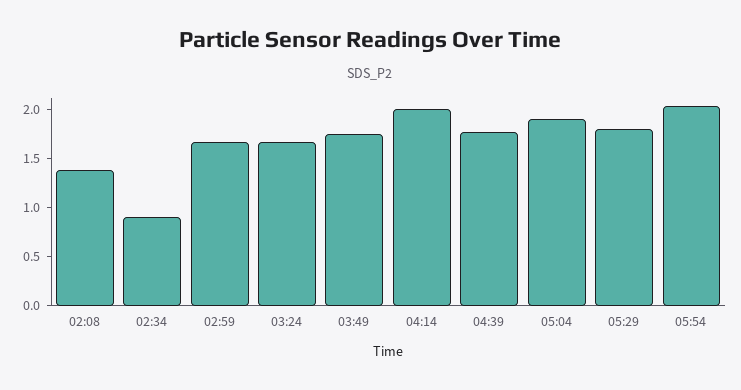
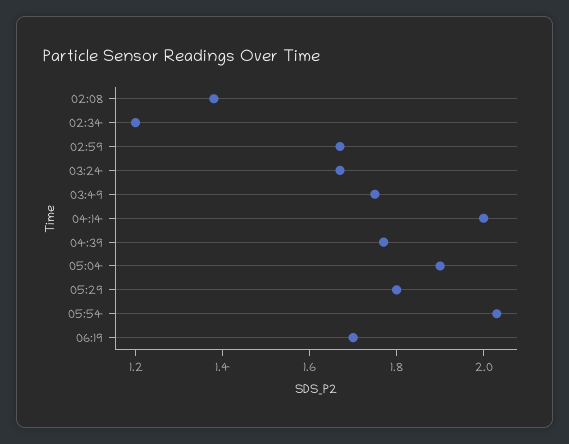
02:34: 0.9 -> 1.2
06:19: none -> 1.7

